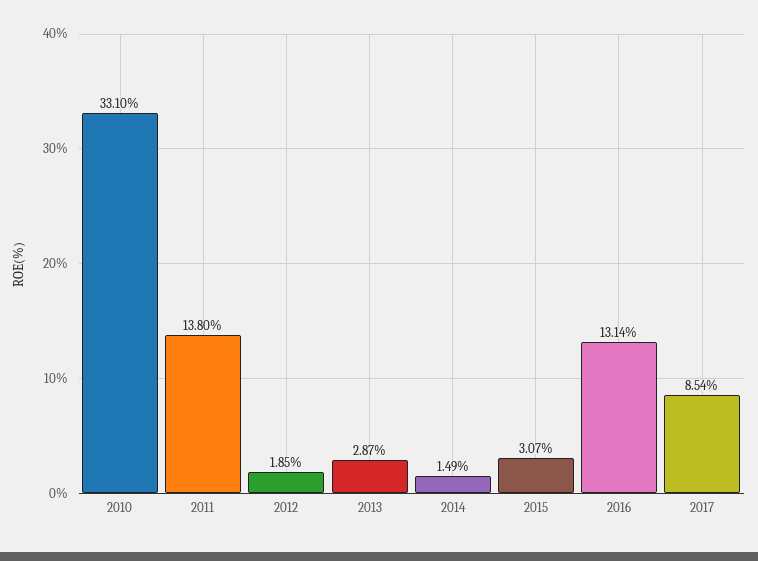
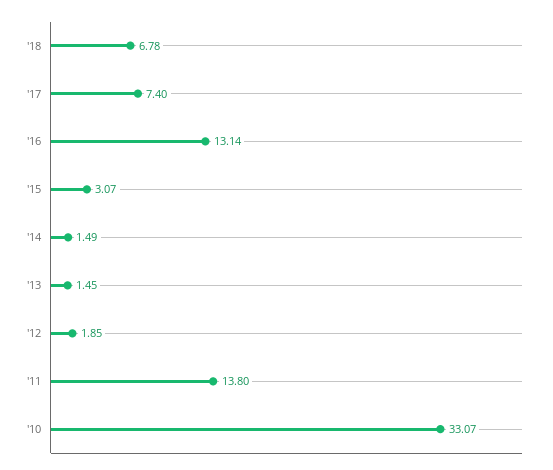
2010: 33.1 -> 33.07
2013: 2.87 -> 1.45
2017: 8.54 -> 7.4
'18: none -> 6.78

